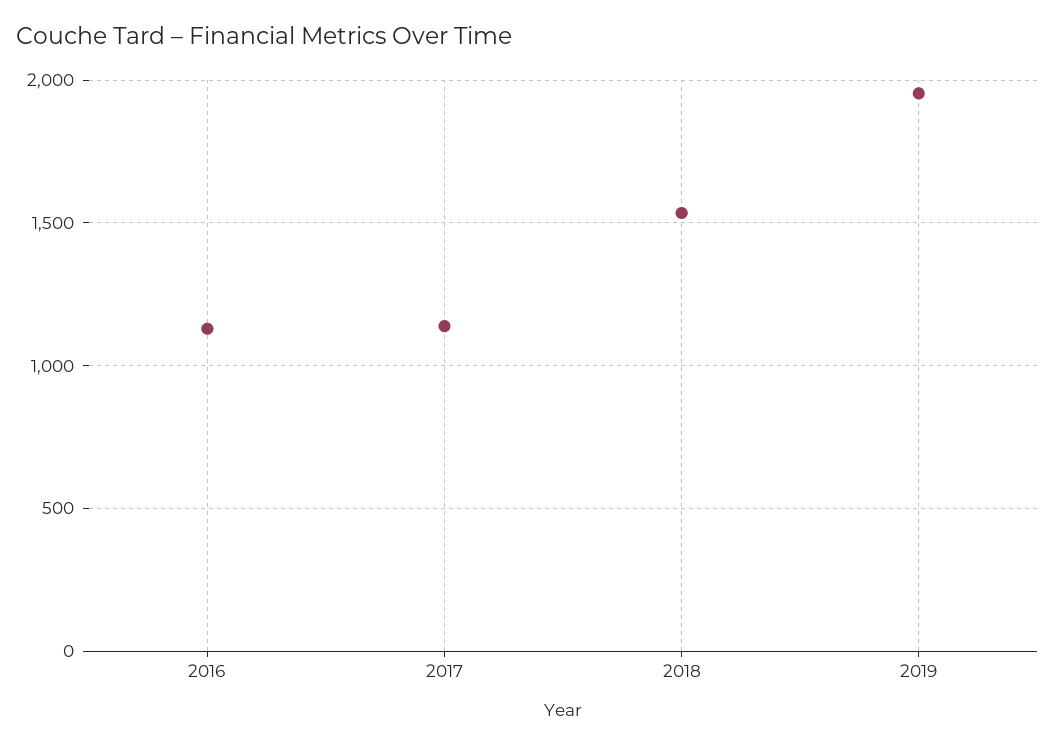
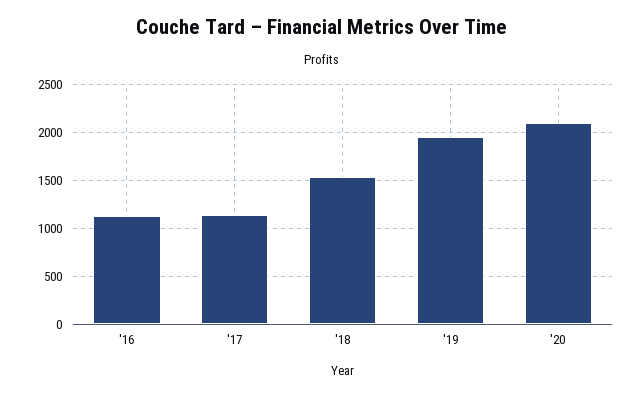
'20: none -> 2100

